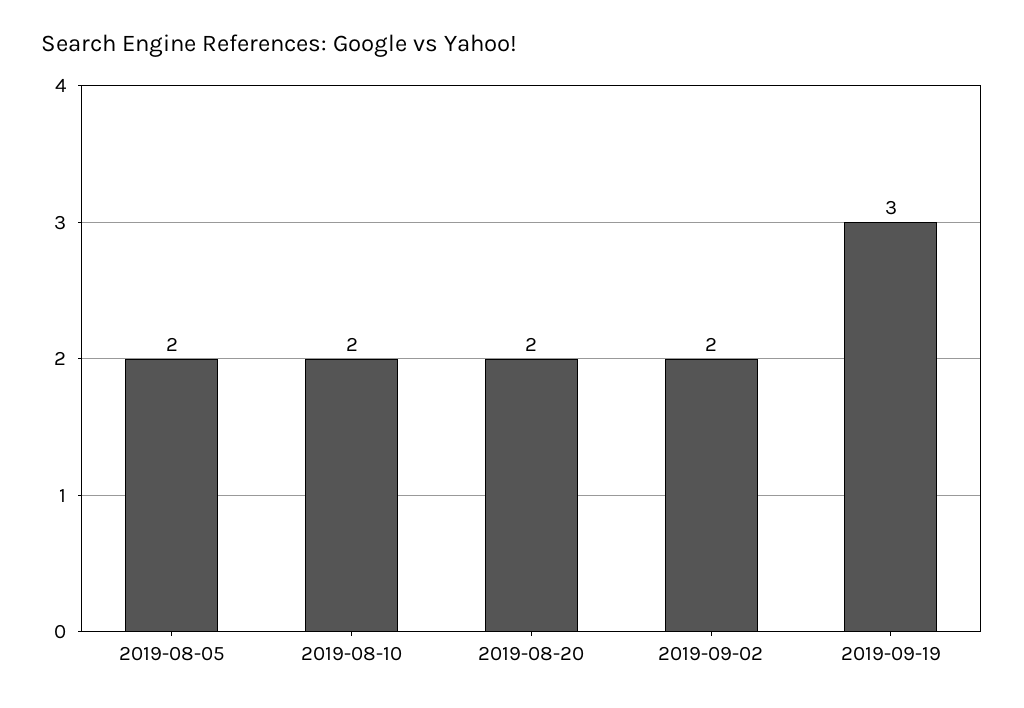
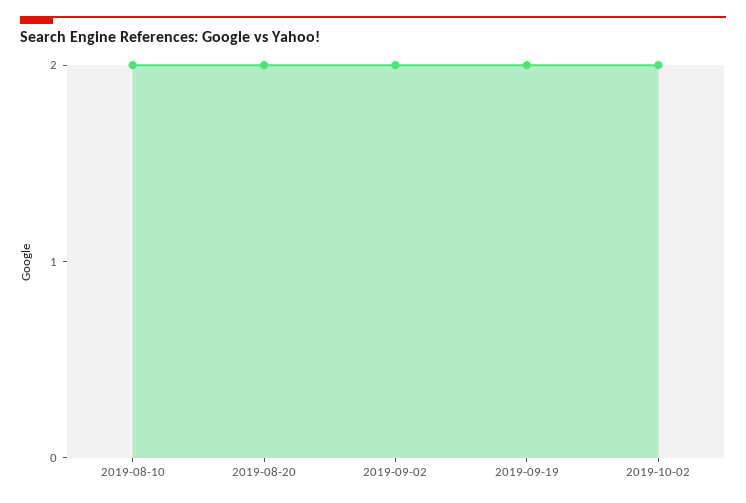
2019-08-05: 2 -> none
2019-09-19: 3 -> 2
2019-10-02: none -> 2

